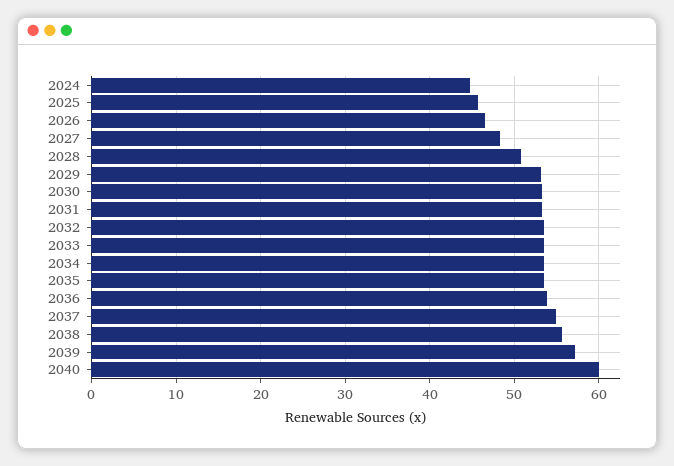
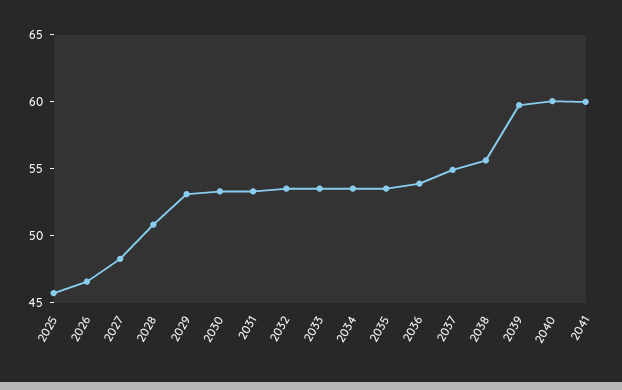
2024: 45 -> none
2039: 57 -> 60
2041: none -> 60

